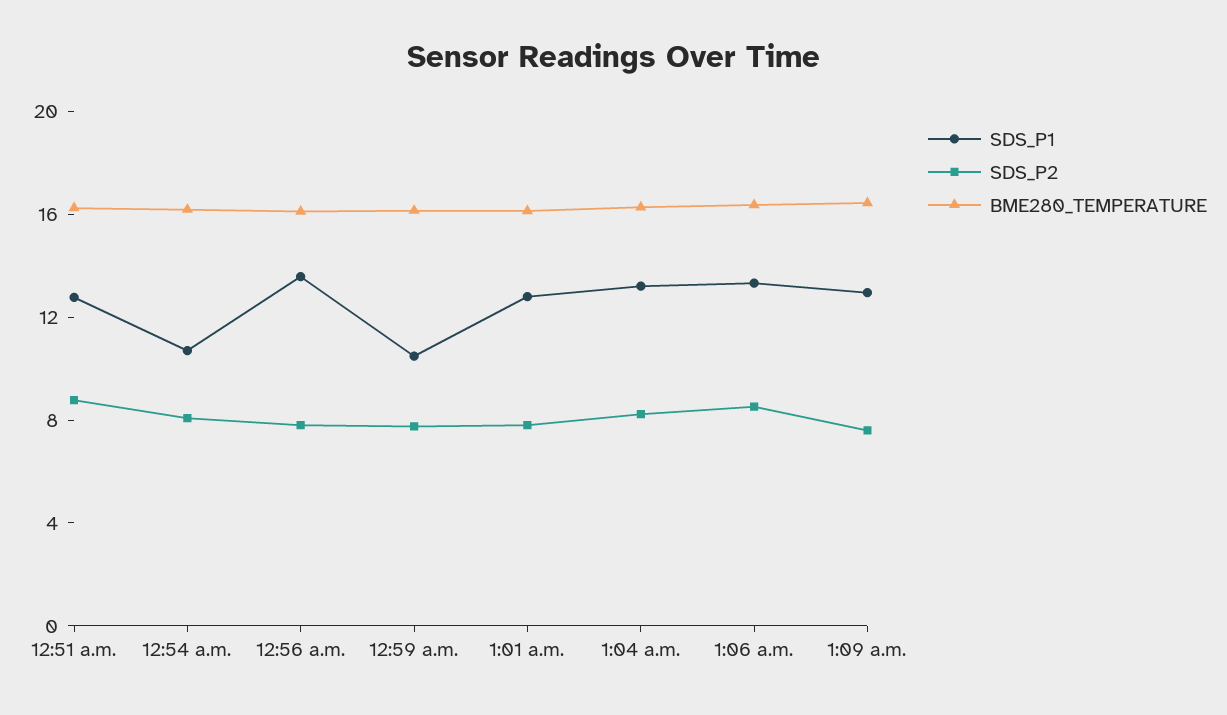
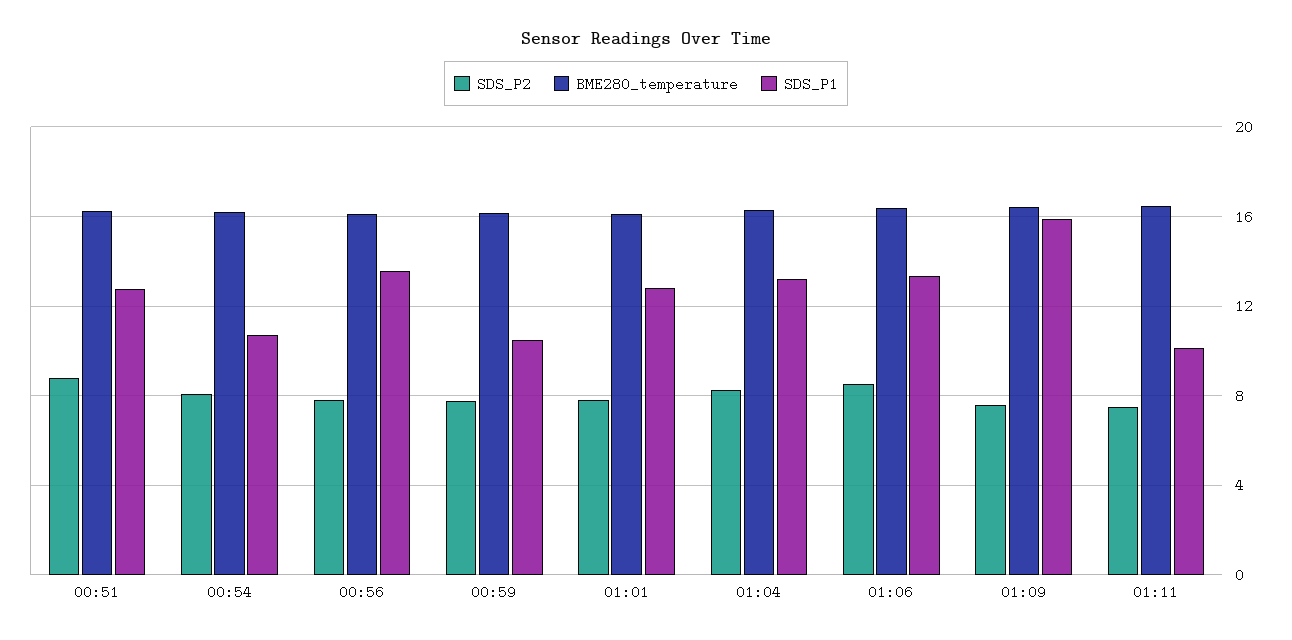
SDS_P1, 1:09 a.m.: 13 -> 16
SDS_P2, 01:11: none -> 7.5
BME280_TEMPERATURE, 01:11: none -> 16.5
SDS_P1, 01:11: none -> 10

